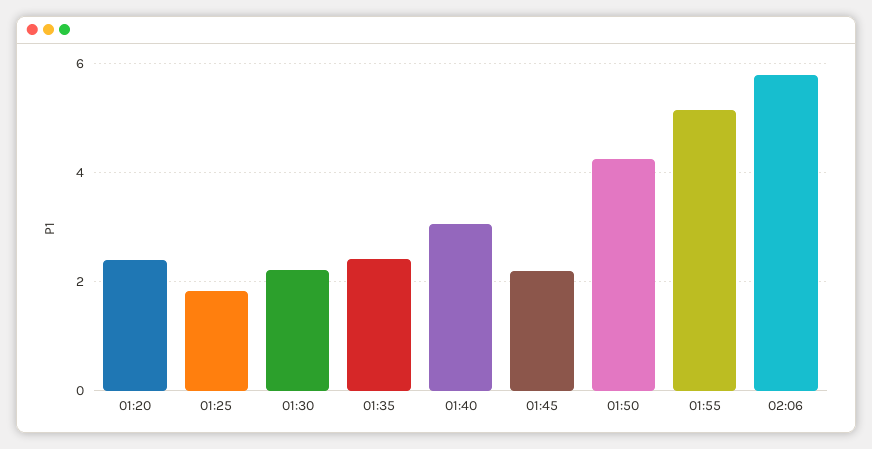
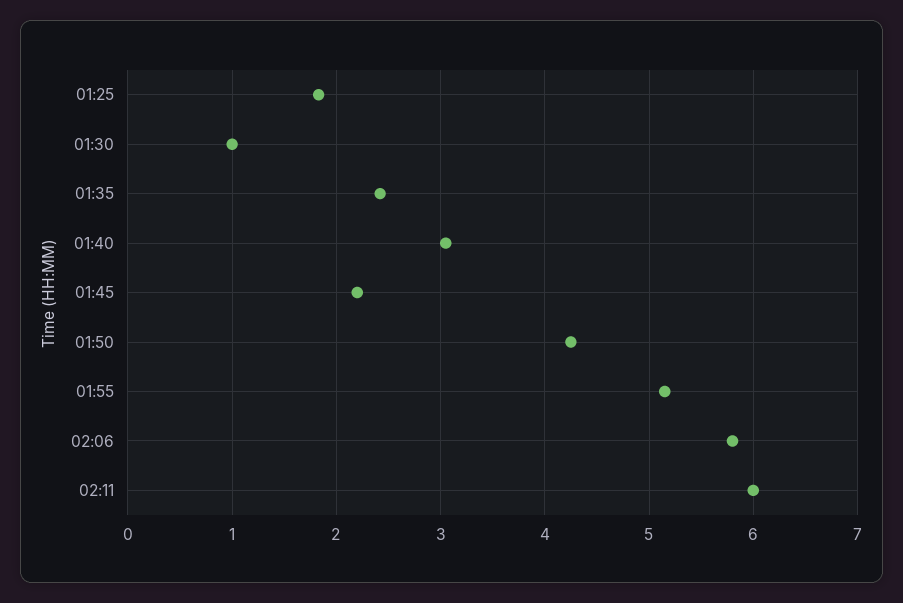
01:20: 2.4 -> none
01:30: 2.2 -> 1
02:11: none -> 6

